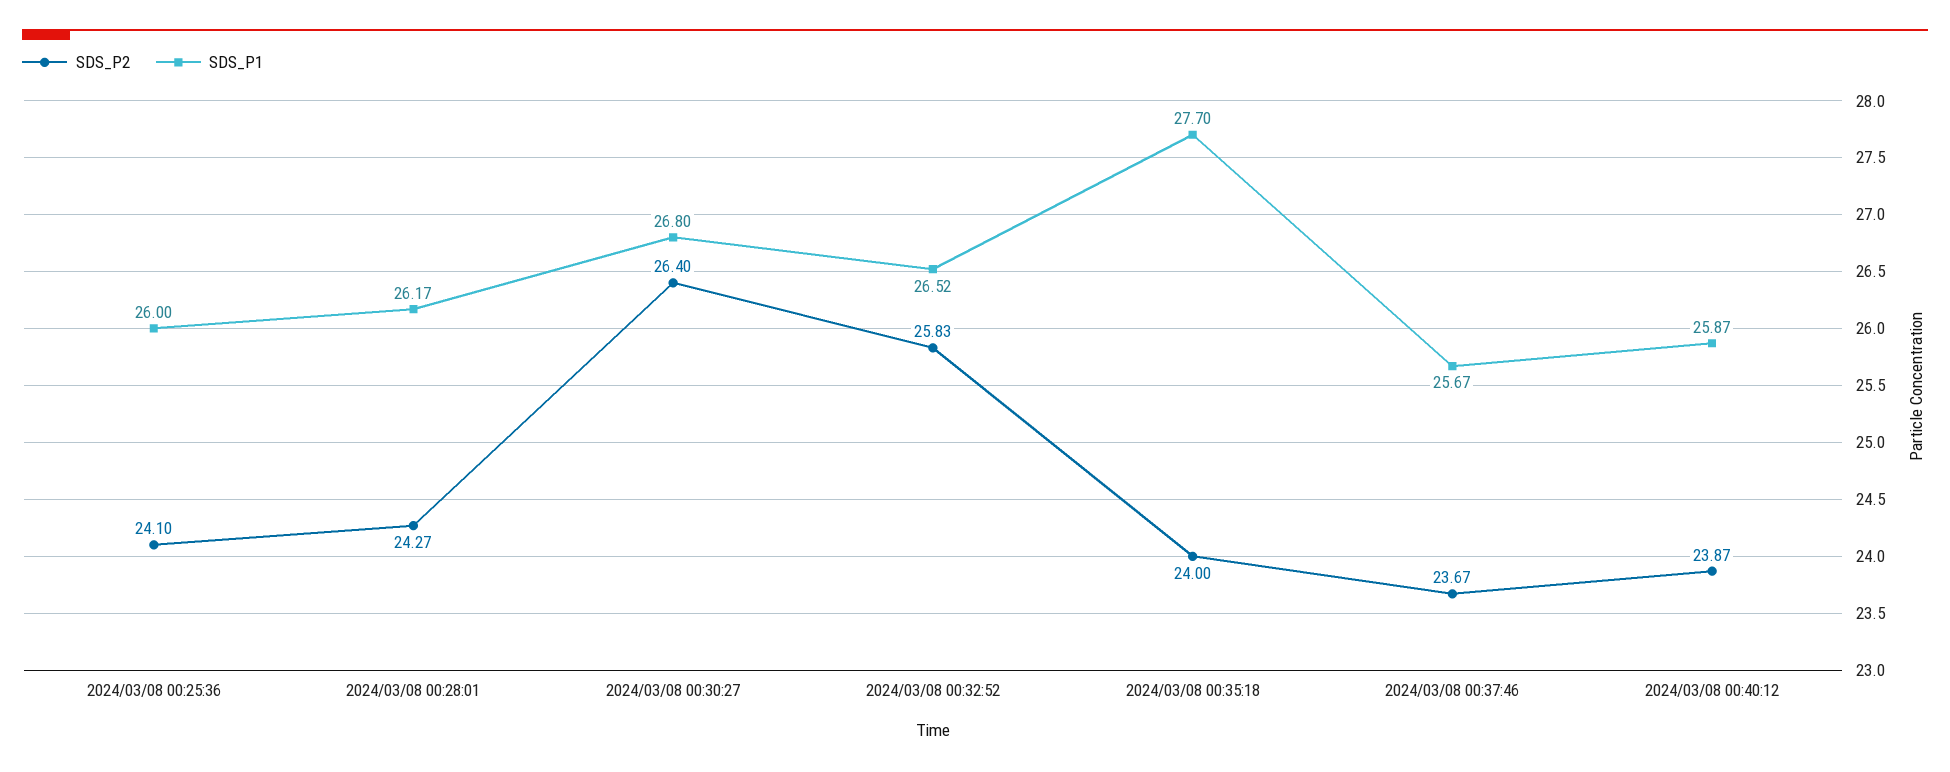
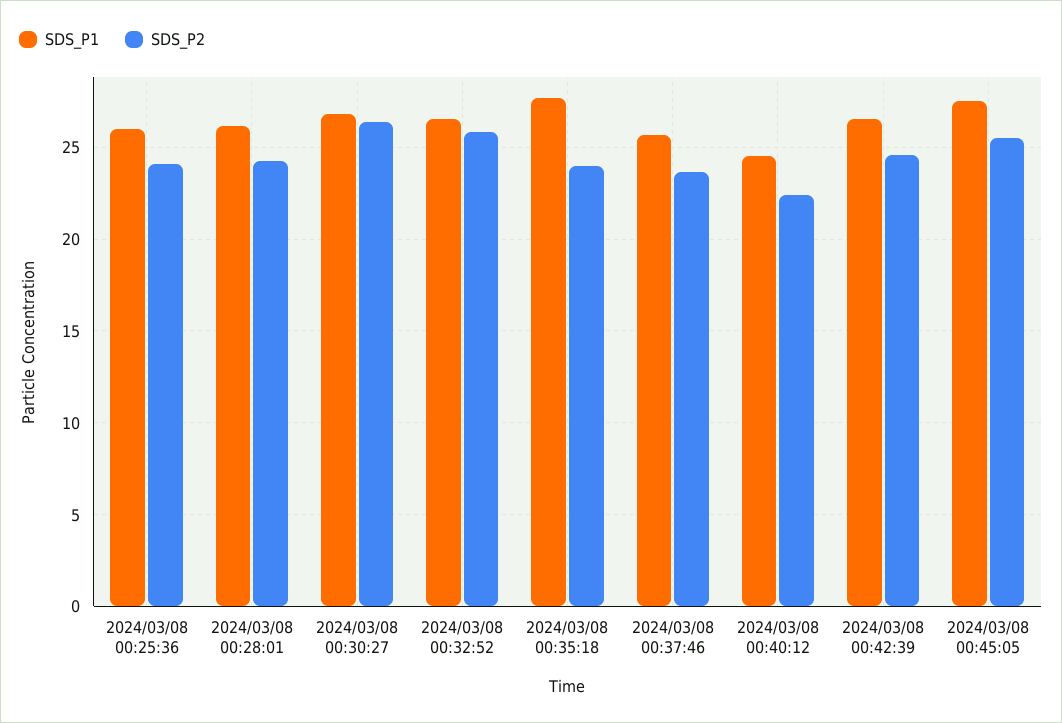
SDS_P2, 2024/03/08 00:40:12: 23.87 -> 22.5
SDS_P1, 2024/03/08 00:40:12: 25.87 -> 24.5
SDS_P1, 2024/03/08 00:42:39: none -> 26.5
SDS_P2, 2024/03/08 00:42:39: none -> 24.5
SDS_P1, 2024/03/08 00:45:05: none -> 27.5
SDS_P2, 2024/03/08 00:45:05: none -> 25.5

